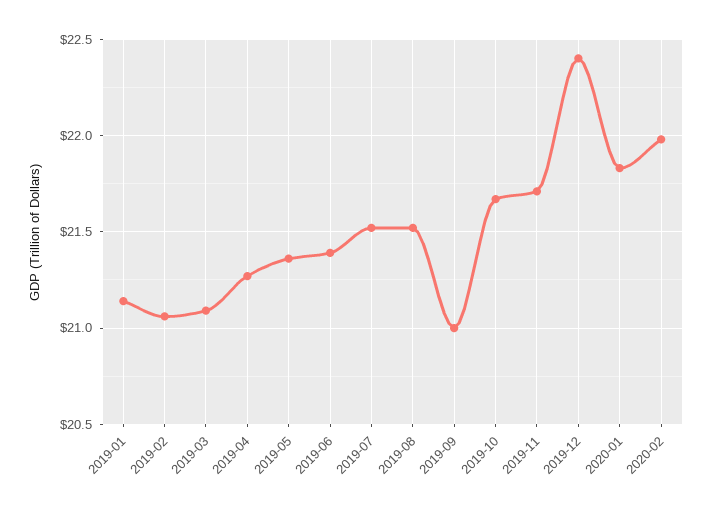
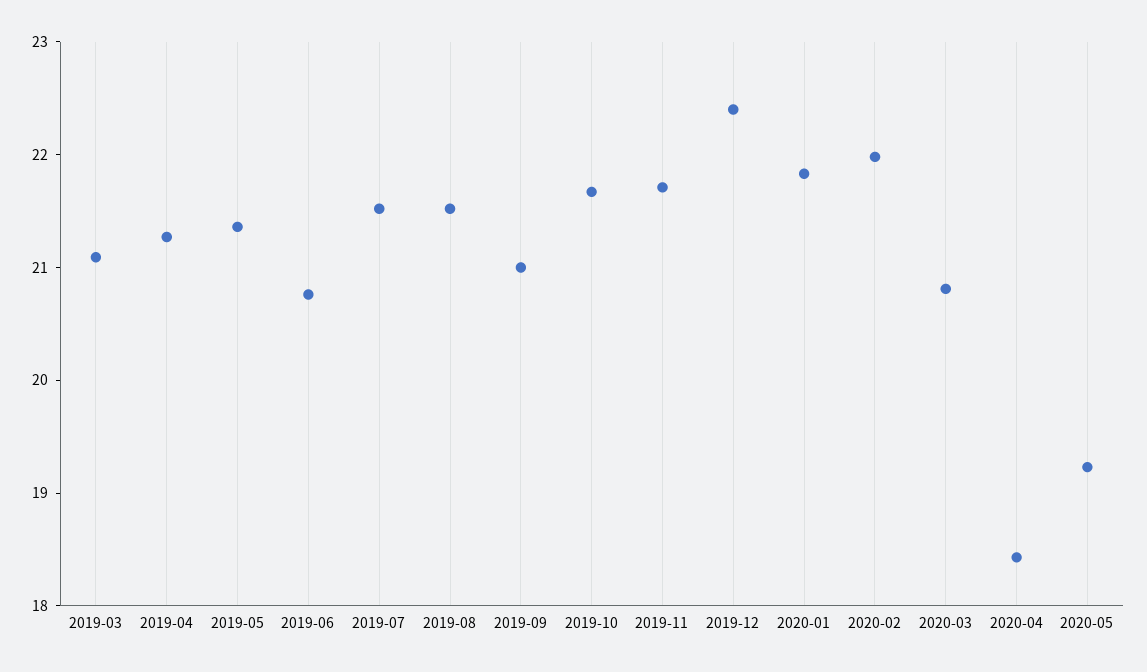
2019-01: 21.15 -> none
2019-02: 21.05 -> none
2019-06: 21.4 -> 20.8
2020-03: none -> 20.8
2020-04: none -> 18.4
2020-05: none -> 19.2

